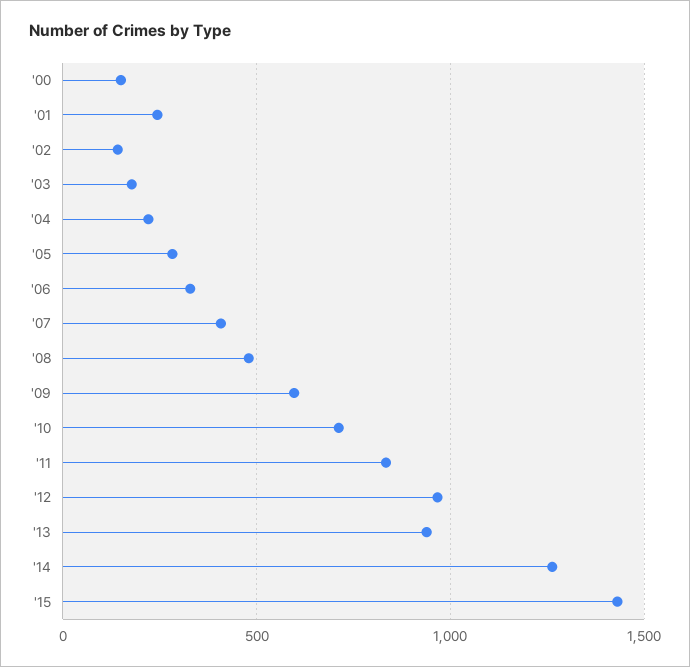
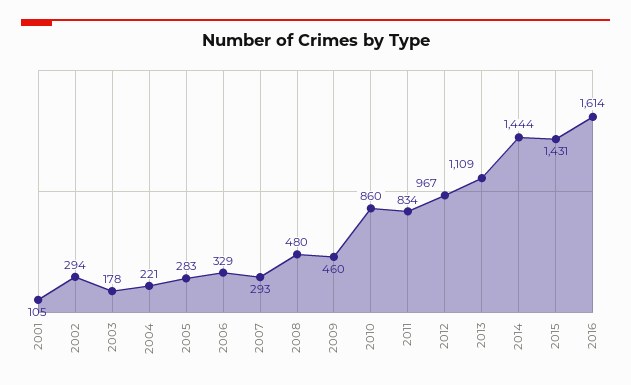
'00: 150 -> none
'01: 250 -> 105
'02: 150 -> 294
'07: 400 -> 293
'09: 600 -> 460
'10: 700 -> 860
'13: 950 -> 1109
'14: 1250 -> 1444
2016: none -> 1614

